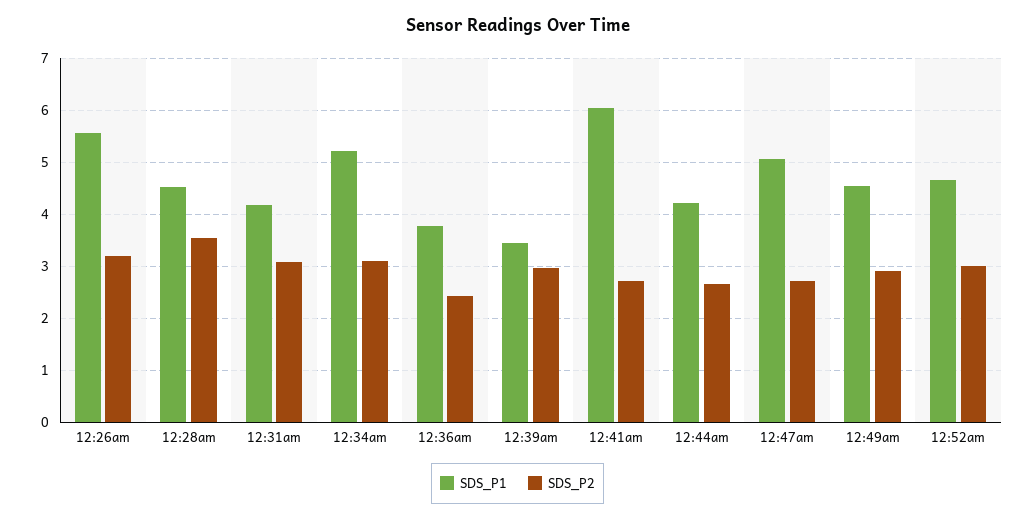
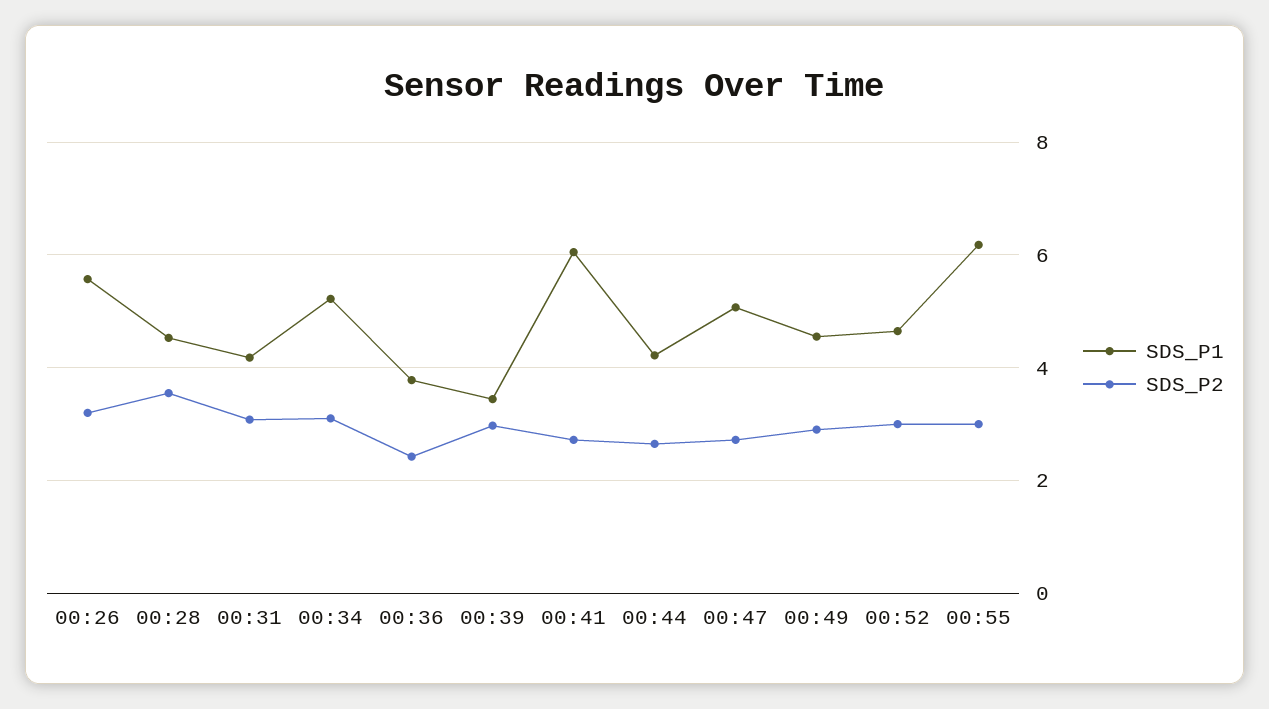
SDS_P1, 00:55: none -> 6.2
SDS_P2, 00:55: none -> 3

